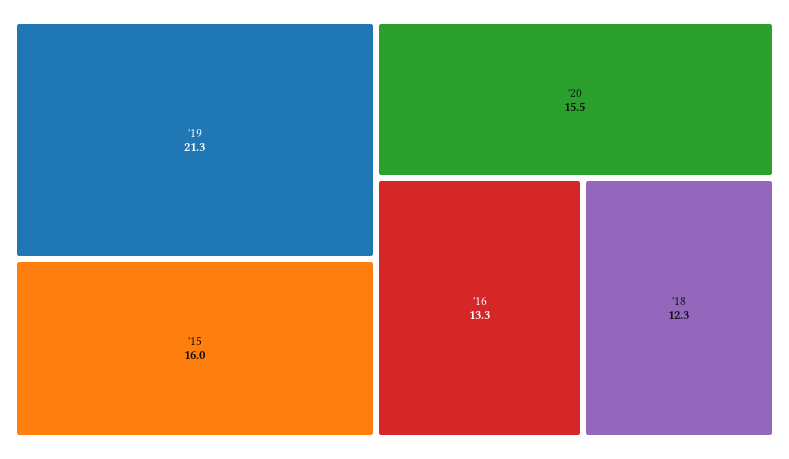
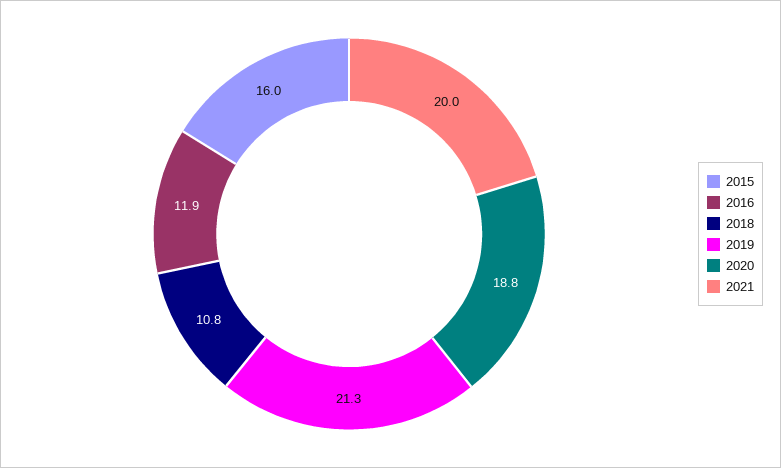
'20: 15.5 -> 18.8
'16: 13.3 -> 11.9
'18: 12.3 -> 10.8
2021: none -> 20

